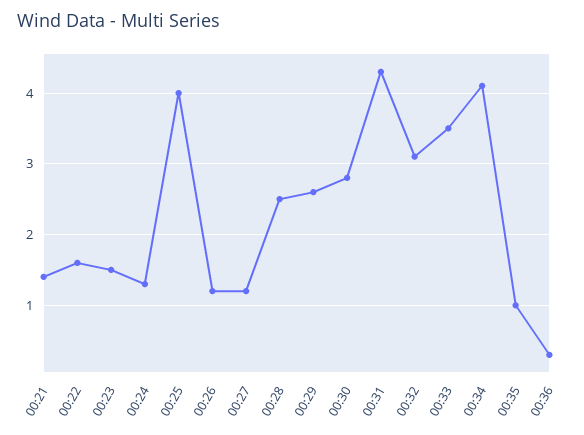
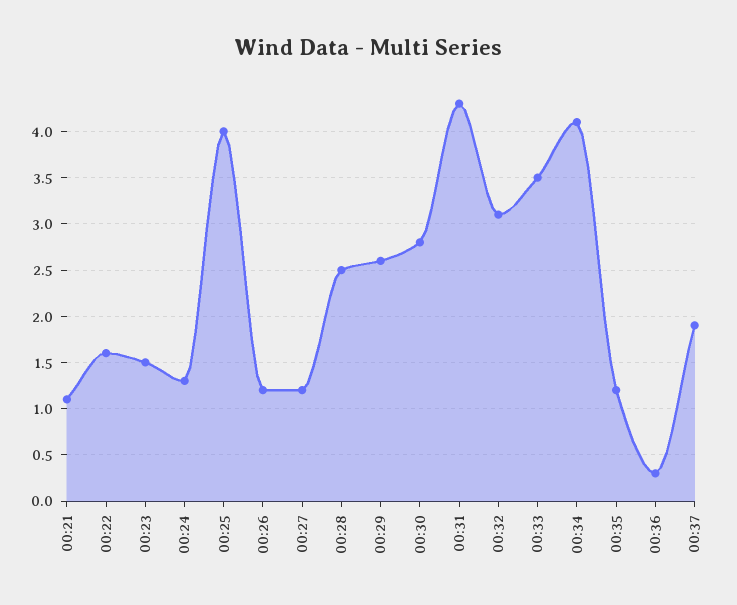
00:21: 1.4 -> 1.1
00:35: 1 -> 1.2
00:37: none -> 1.9

